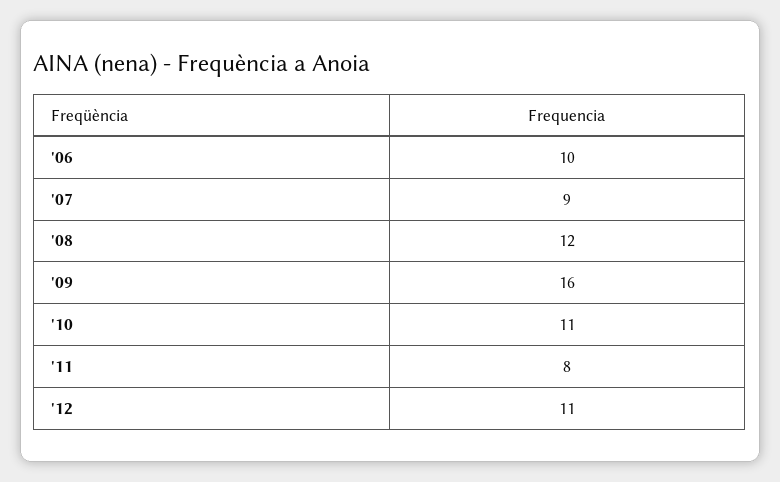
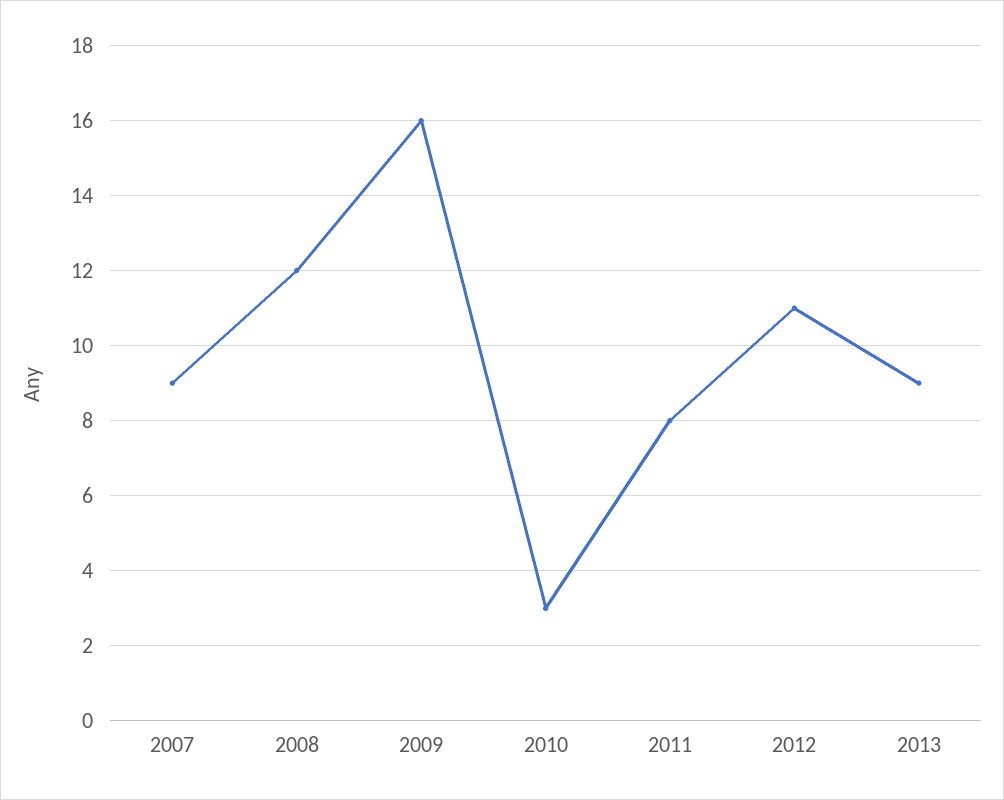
'06: 10 -> none
'10: 11 -> 3
2013: none -> 9

